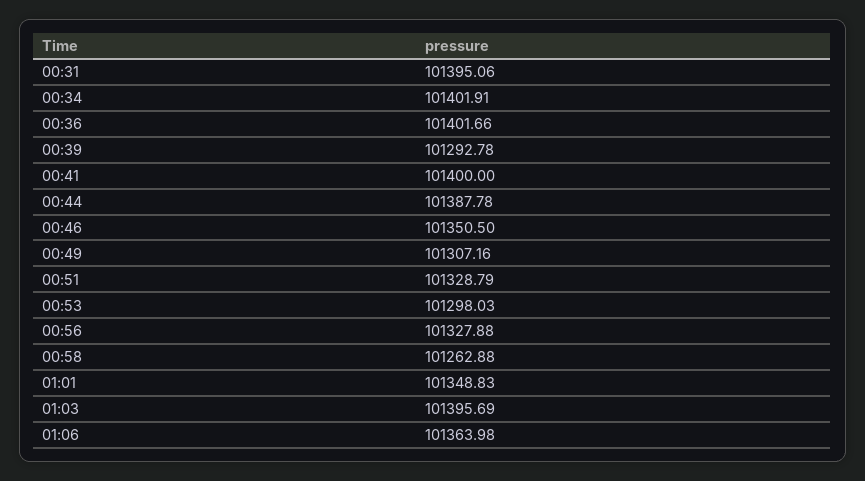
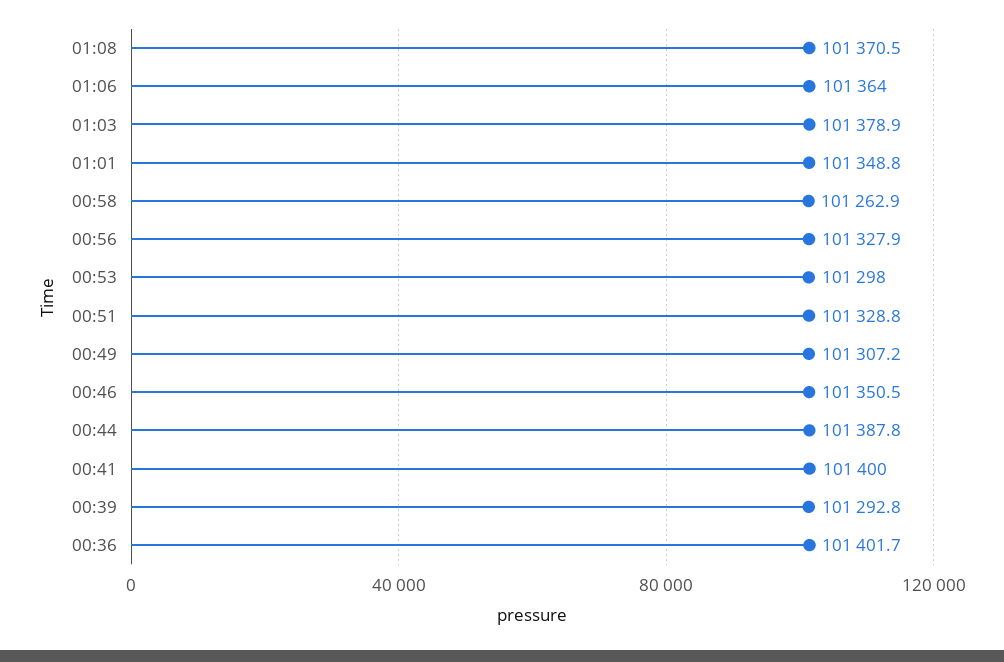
00:31: 101395.06 -> none
00:34: 101401.91 -> none
01:03: 101395.69 -> 101378.9
01:08: none -> 101370.5

